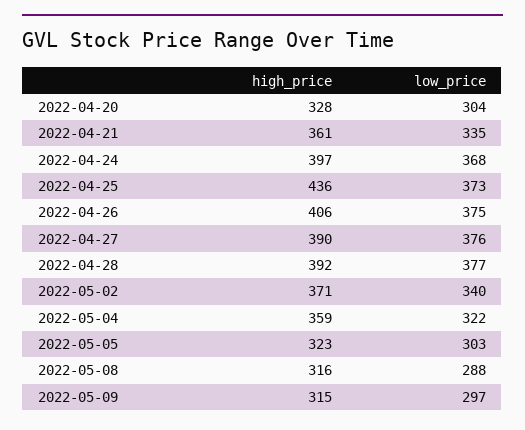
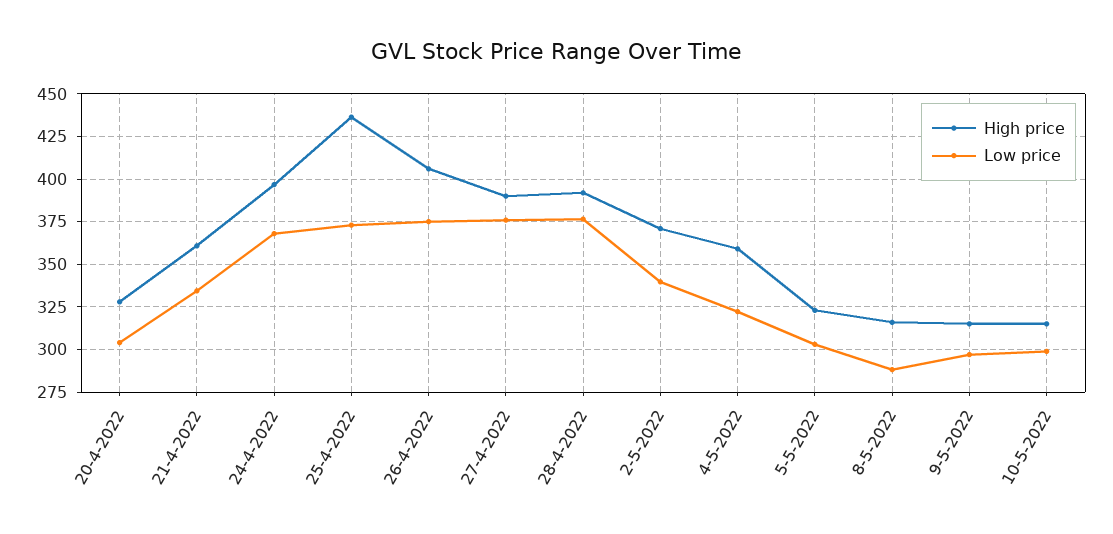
high_price, 10-5-2022: none -> 315
low_price, 10-5-2022: none -> 300

